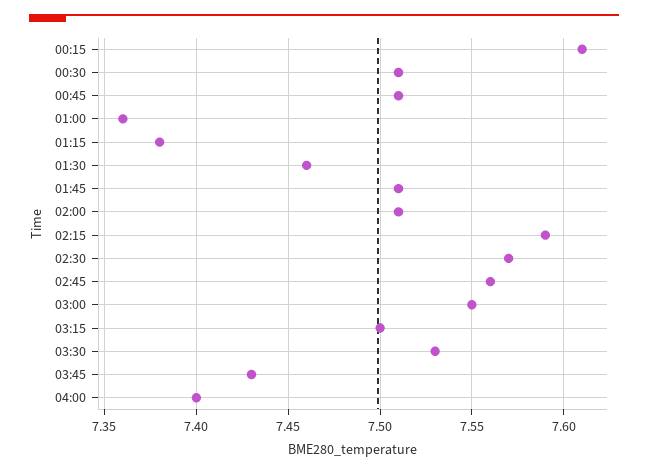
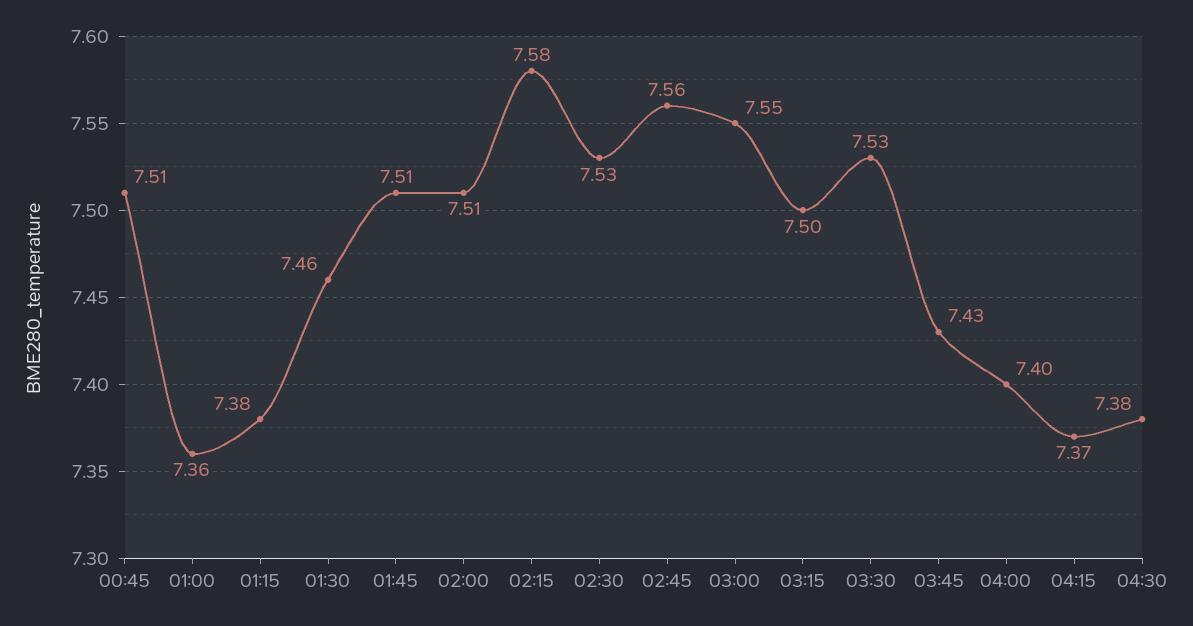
00:15: 7.61 -> none
00:30: 7.51 -> none
02:15: 7.59 -> 7.58
02:30: 7.57 -> 7.53
04:15: none -> 7.37
04:30: none -> 7.38

